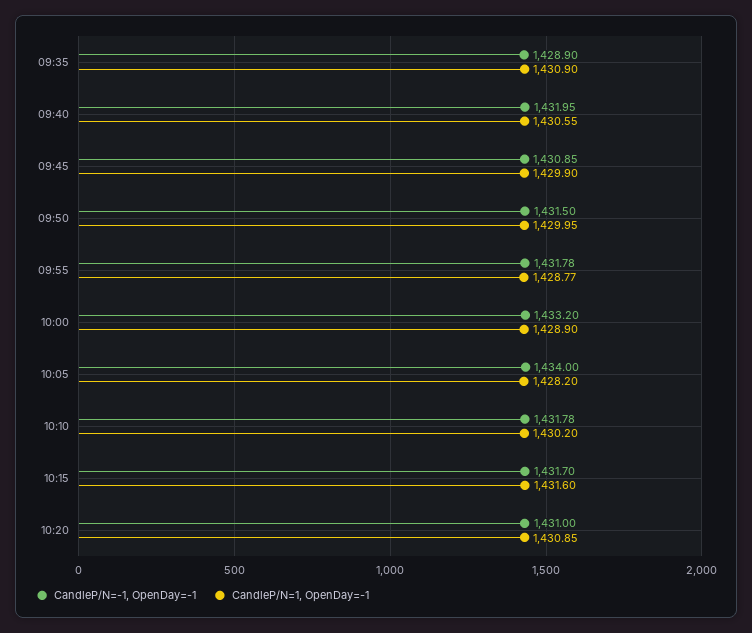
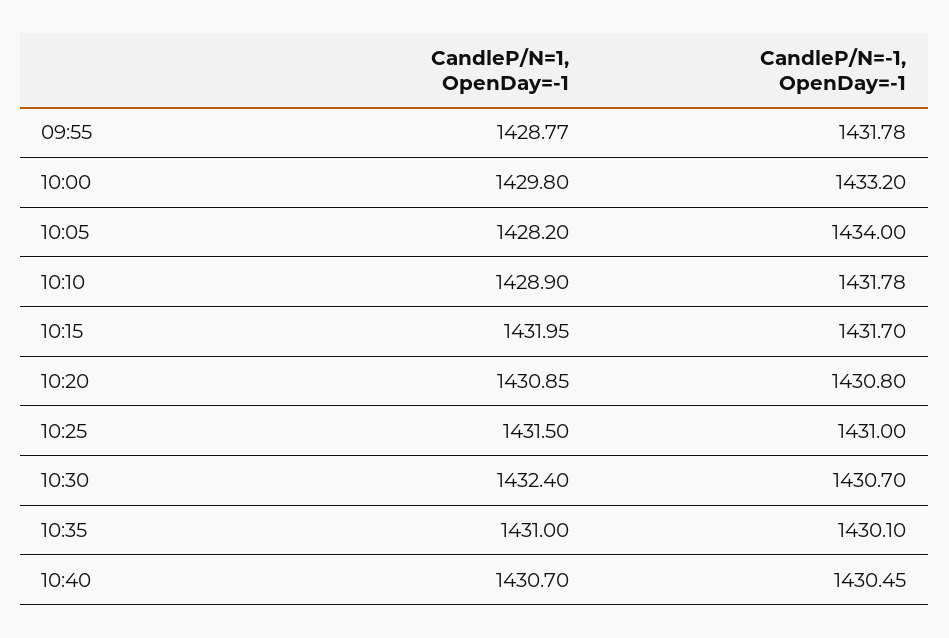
CandleP/N=-1, OpenDay=-1, 09:35: 1428.9 -> none
CandleP/N=1, OpenDay=-1, 09:35: 1430.9 -> none
CandleP/N=-1, OpenDay=-1, 09:40: 1431.95 -> none
CandleP/N=1, OpenDay=-1, 09:40: 1430.55 -> none
CandleP/N=-1, OpenDay=-1, 09:45: 1430.85 -> none
CandleP/N=1, OpenDay=-1, 09:45: 1429.9 -> none
CandleP/N=-1, OpenDay=-1, 09:50: 1431.5 -> none
CandleP/N=1, OpenDay=-1, 09:50: 1429.95 -> none
CandleP/N=1, OpenDay=-1, 10:00: 1428.9 -> 1429.8
CandleP/N=1, OpenDay=-1, 10:10: 1430.2 -> 1428.9
CandleP/N=1, OpenDay=-1, 10:15: 1431.6 -> 1431.95
CandleP/N=-1, OpenDay=-1, 10:20: 1431 -> 1430.8
CandleP/N=1, OpenDay=-1, 10:25: none -> 1431.5
CandleP/N=-1, OpenDay=-1, 10:25: none -> 1431
CandleP/N=1, OpenDay=-1, 10:30: none -> 1432.4
CandleP/N=-1, OpenDay=-1, 10:30: none -> 1430.7
CandleP/N=1, OpenDay=-1, 10:35: none -> 1431
CandleP/N=-1, OpenDay=-1, 10:35: none -> 1430.1
CandleP/N=1, OpenDay=-1, 10:40: none -> 1430.7
CandleP/N=-1, OpenDay=-1, 10:40: none -> 1430.45

